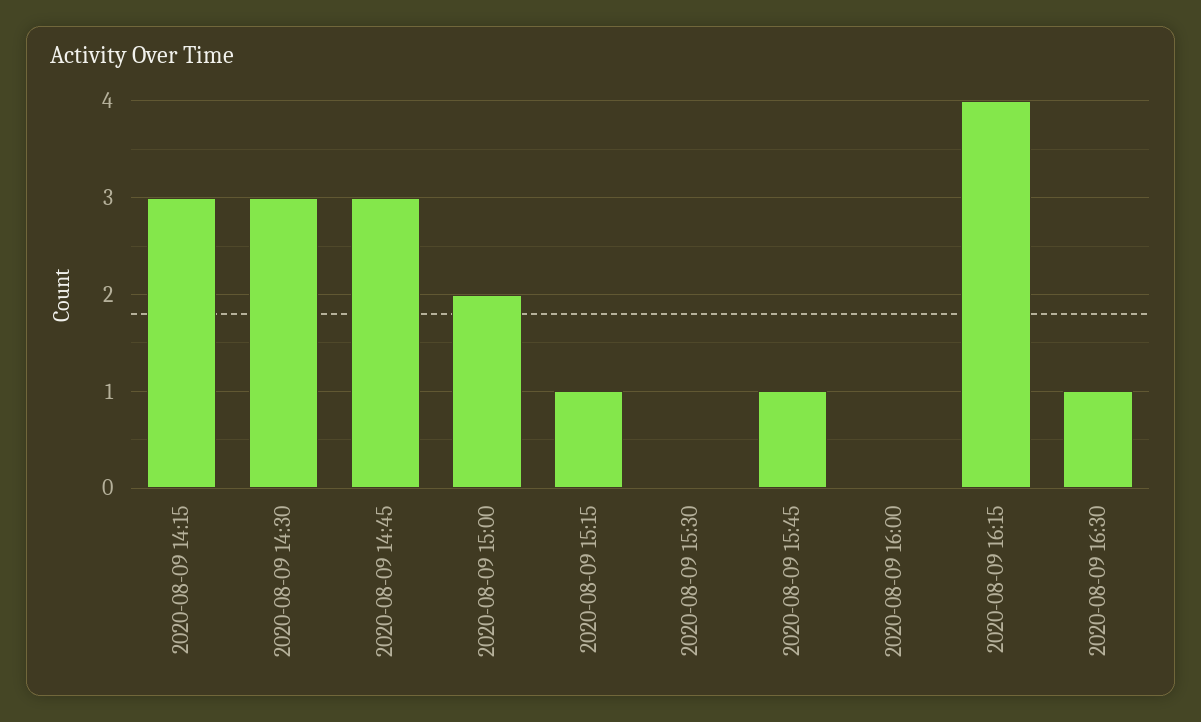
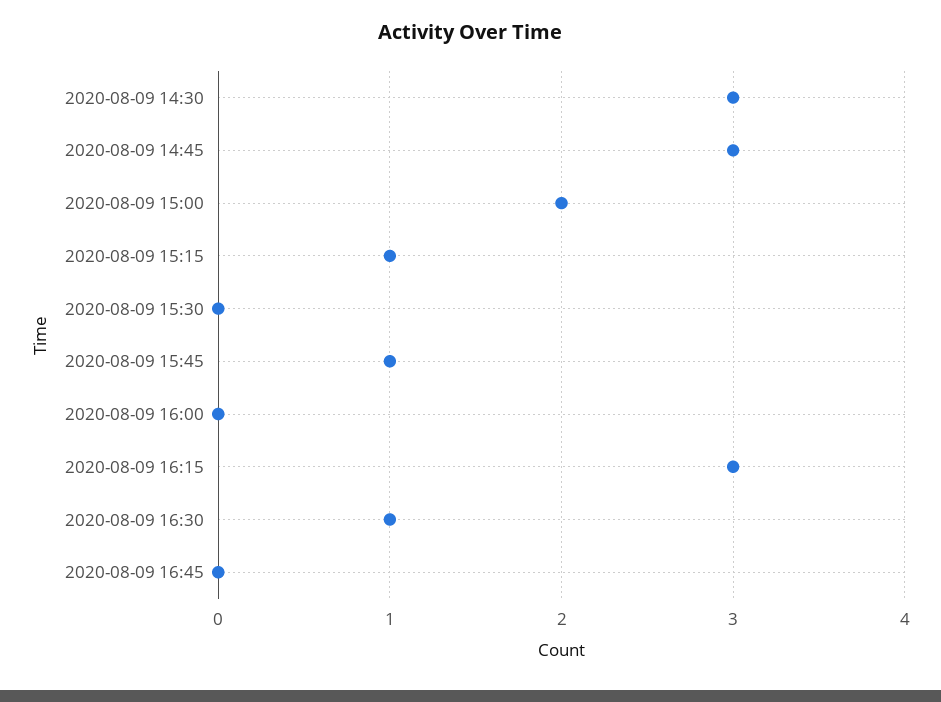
2020-08-09 14:15: 3 -> none
2020-08-09 16:15: 4 -> 3
2020-08-09 16:45: none -> 0

